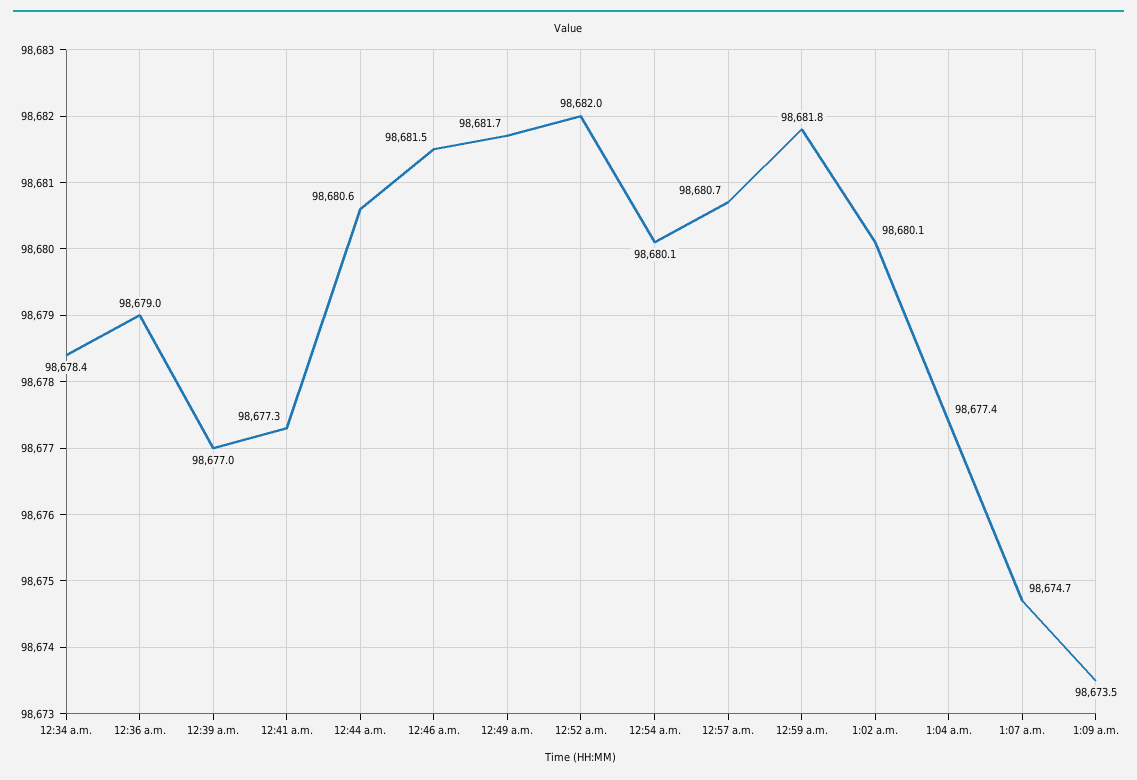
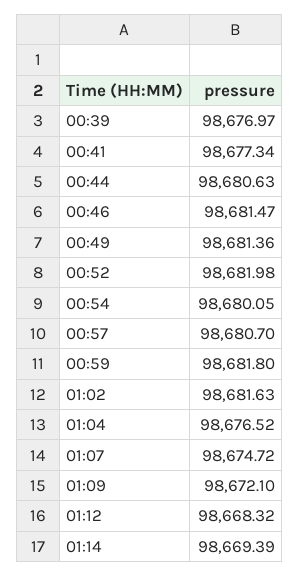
12:34 a.m.: 98678.4 -> none
12:36 a.m.: 98679 -> none
12:49 a.m.: 98681.7 -> 98681.36
1:02 a.m.: 98680.1 -> 98681.63
1:04 a.m.: 98677.4 -> 98676.52
1:09 a.m.: 98673.5 -> 98672.1
01:12: none -> 98668.32
01:14: none -> 98669.39

